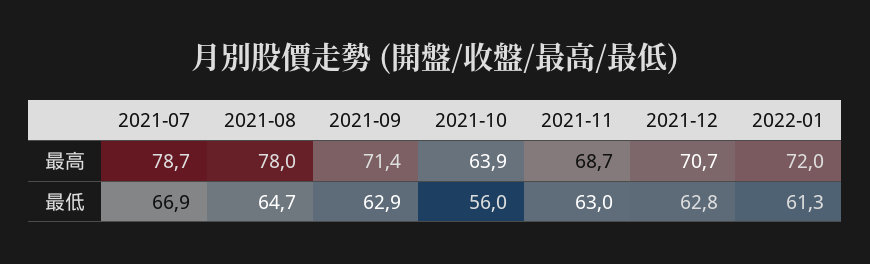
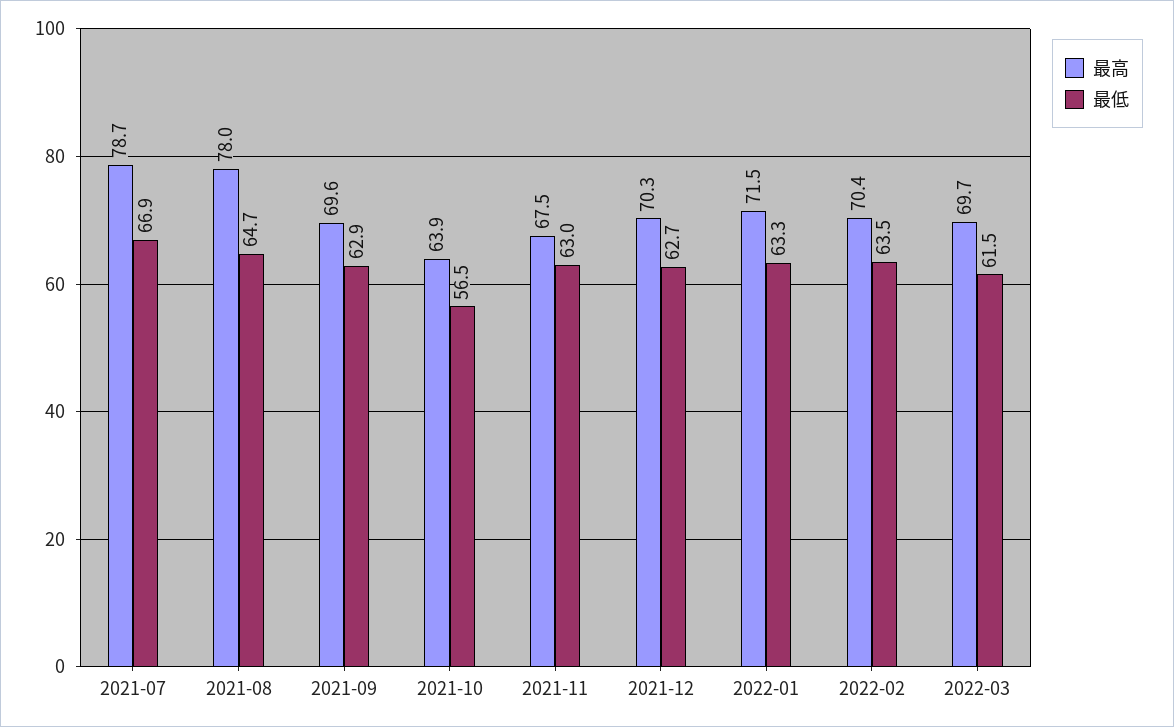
最高, 2021-09: 71.4 -> 69.6
最高, 2021-11: 68.7 -> 67.5
最高, 2021-12: 70.7 -> 70.3
最高, 2022-01: 72 -> 71.5
最低, 2021-10: 56 -> 56.5
最低, 2021-12: 62.8 -> 62.7
最低, 2022-01: 61.3 -> 63.3
最高, 2022-02: none -> 70.4
最低, 2022-02: none -> 63.5
最高, 2022-03: none -> 69.7
最低, 2022-03: none -> 61.5

